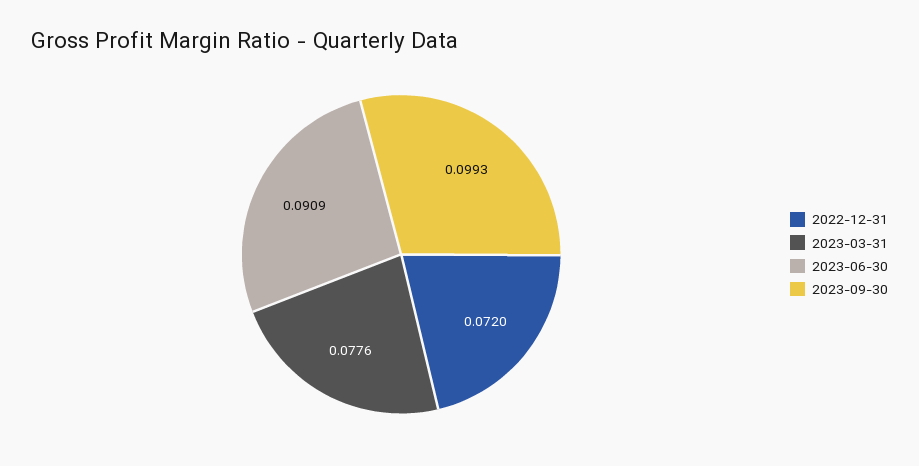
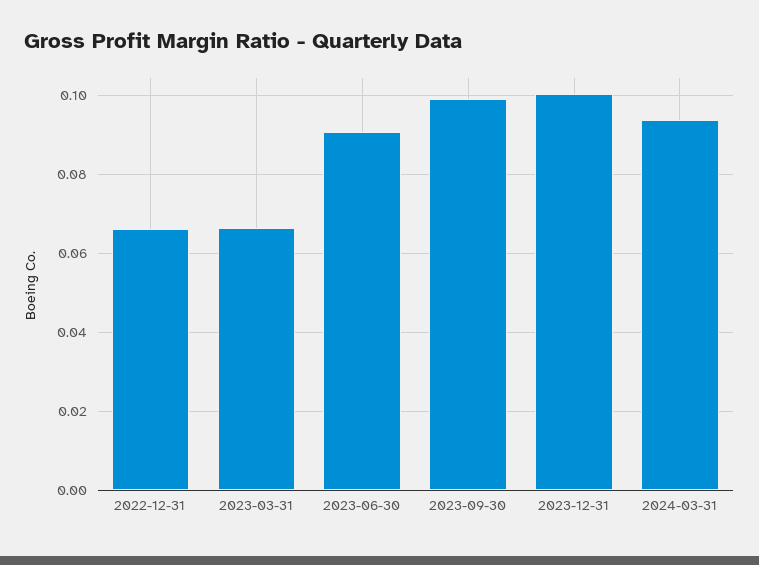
2022-12-31: 0.072 -> 0.066
2023-03-31: 0.0776 -> 0.066
2023-12-31: none -> 0.1
2024-03-31: none -> 0.094

